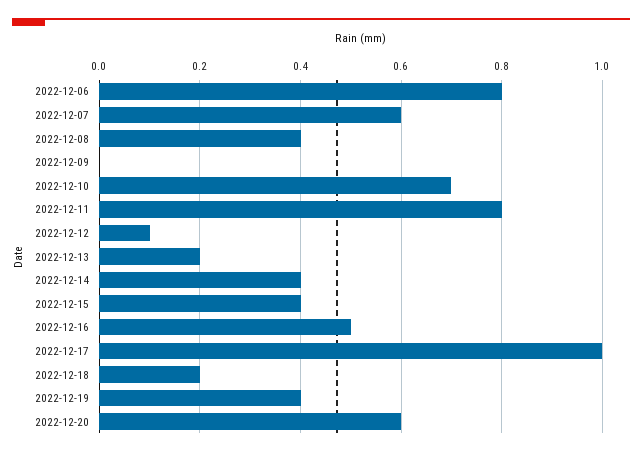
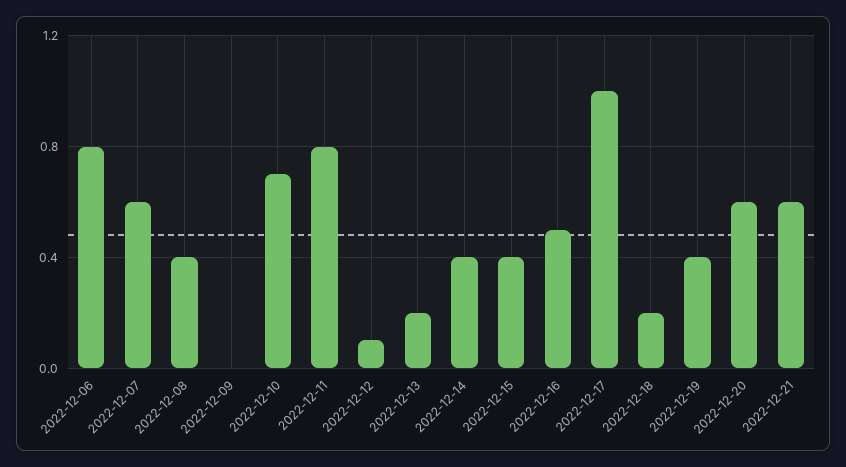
2022-12-21: none -> 0.6

